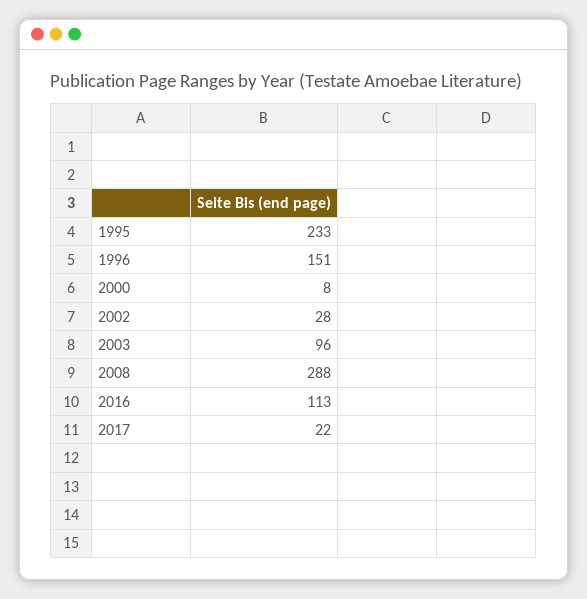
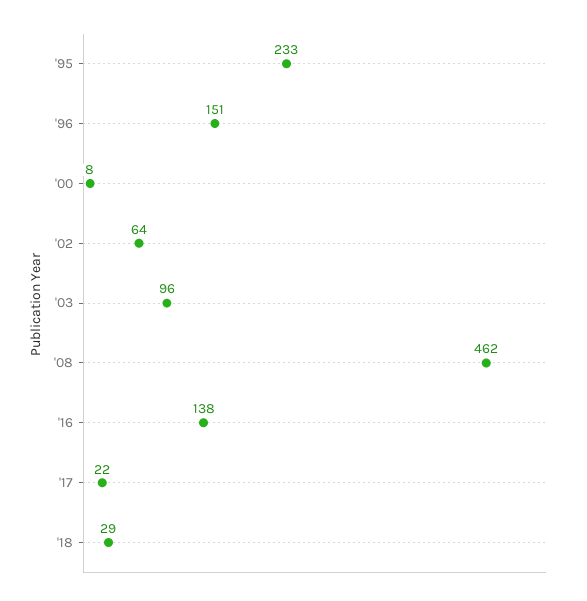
2002: 28 -> 64
2008: 288 -> 462
2016: 113 -> 138
'18: none -> 29

